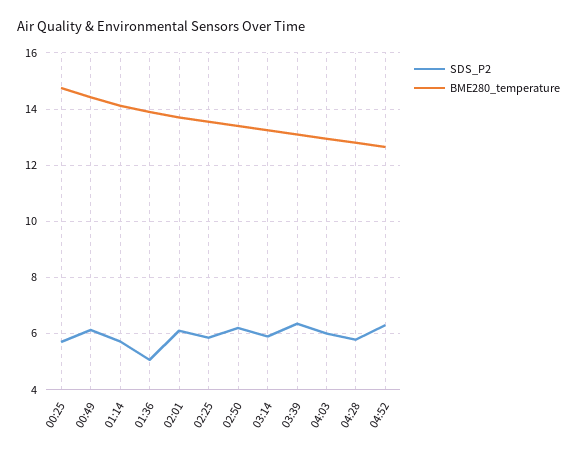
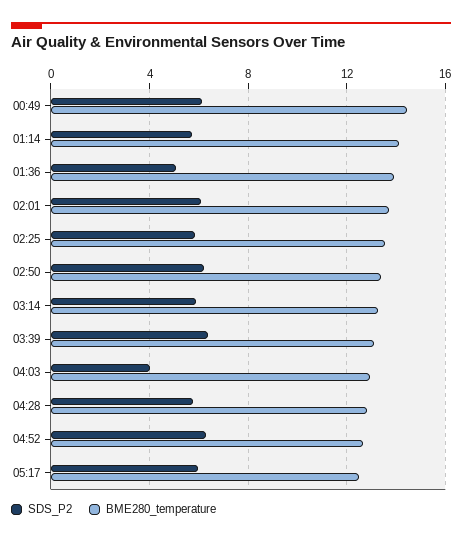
SDS_P2, 00:25: 5.75 -> none
BME280_temperature, 00:25: 14.75 -> none
SDS_P2, 04:03: 6 -> 4
SDS_P2, 05:17: none -> 6
BME280_temperature, 05:17: none -> 12.5

